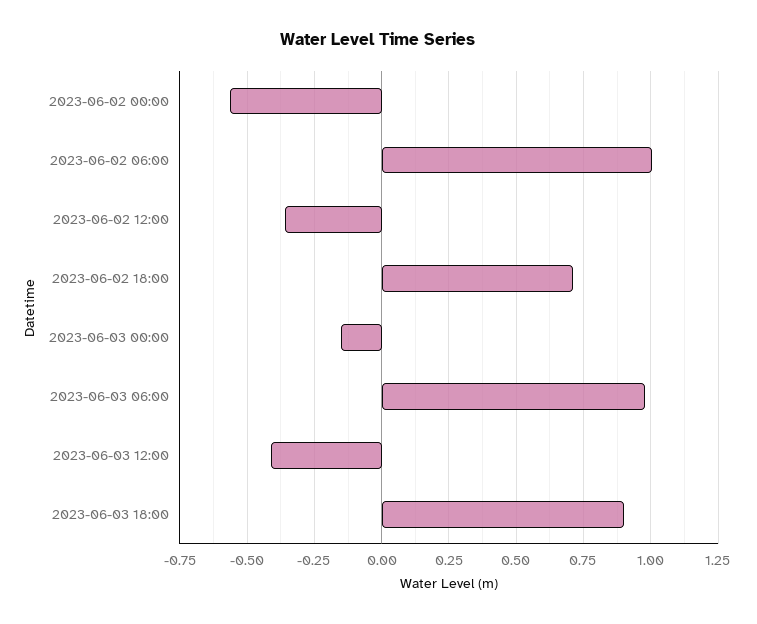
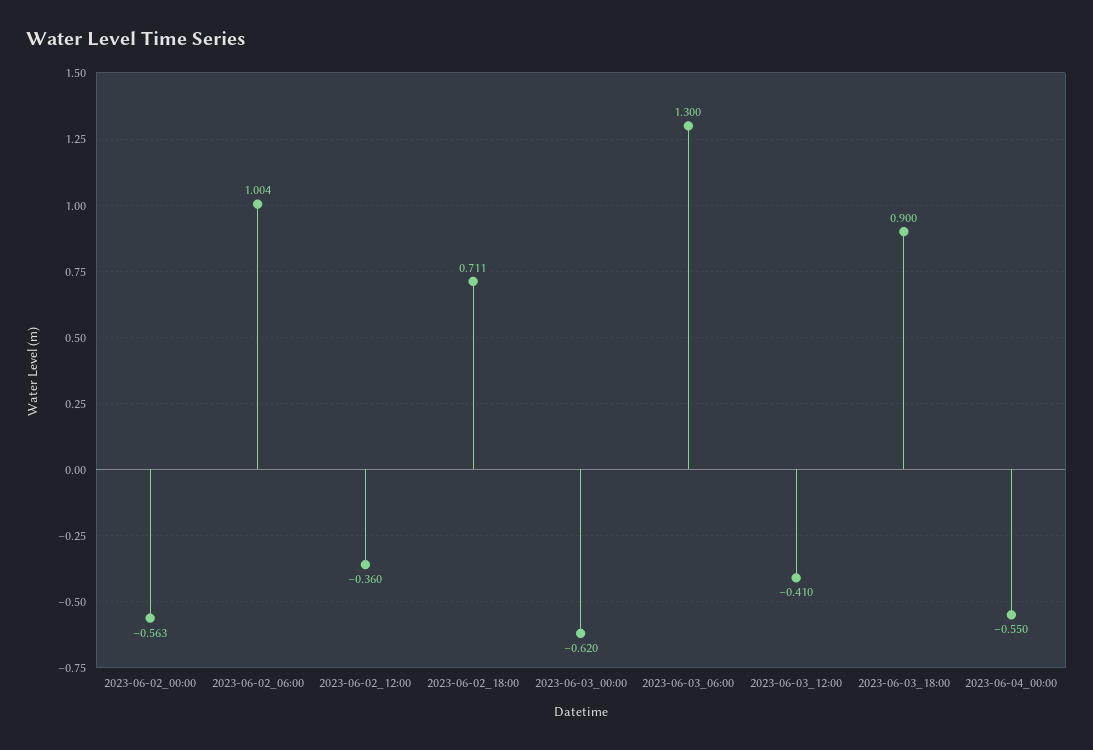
2023-06-03 00:00: -0.15 -> -0.62
2023-06-03 06:00: 0.975 -> 1.3
2023-06-04_00:00: none -> -0.55

